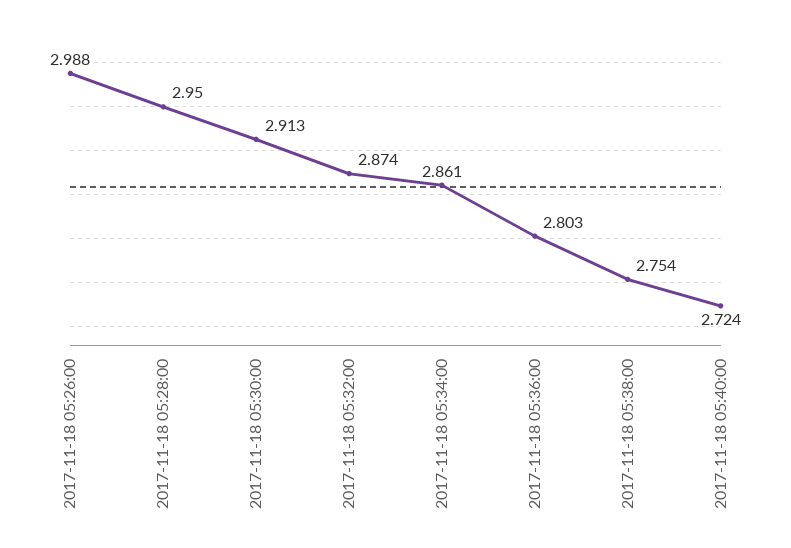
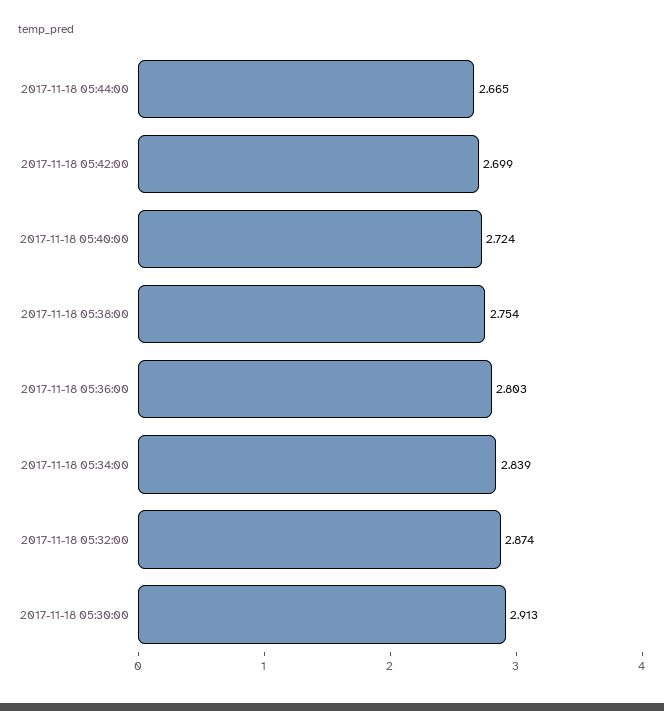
2017-11-18 05:26:00: 2.988 -> none
2017-11-18 05:28:00: 2.95 -> none
2017-11-18 05:34:00: 2.861 -> 2.839
2017-11-18 05:44:00: none -> 2.665
2017-11-18 05:42:00: none -> 2.699

